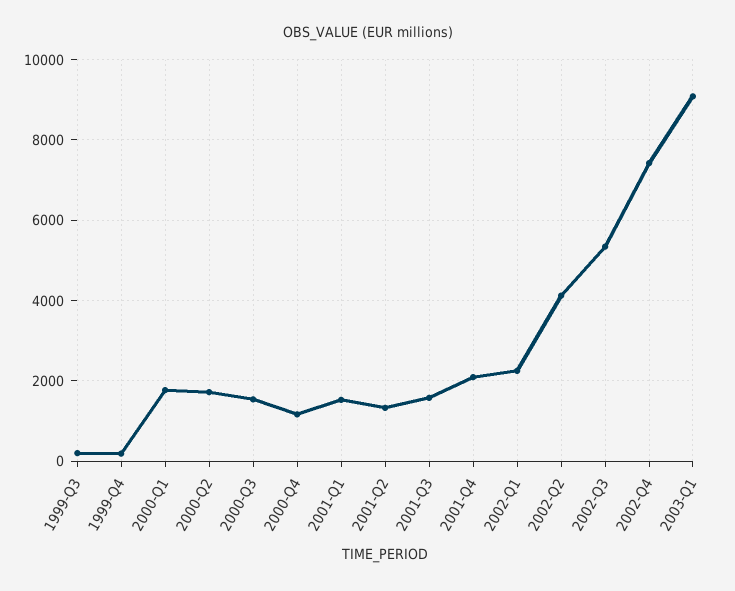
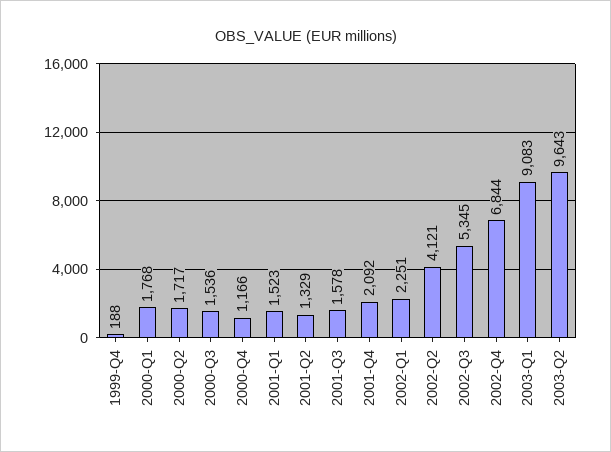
1999-Q3: 200 -> none
2002-Q4: 7400 -> 6844
2003-Q2: none -> 9643

